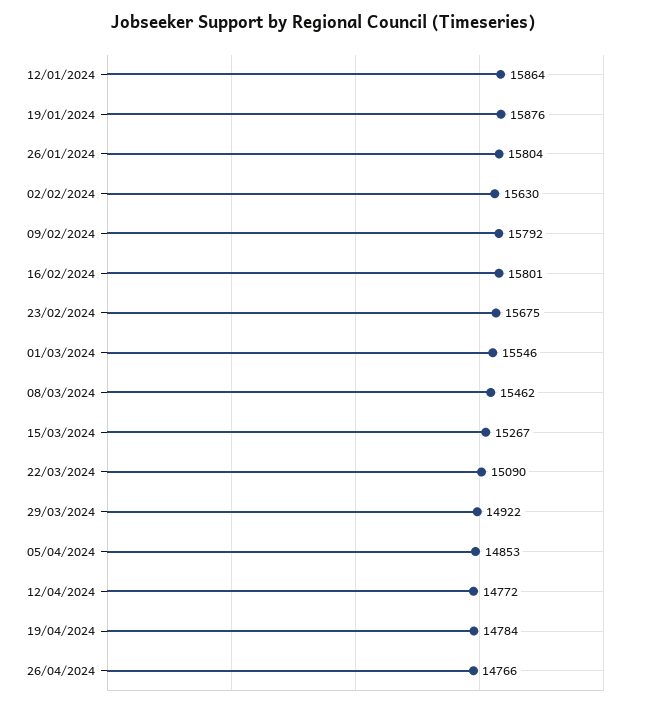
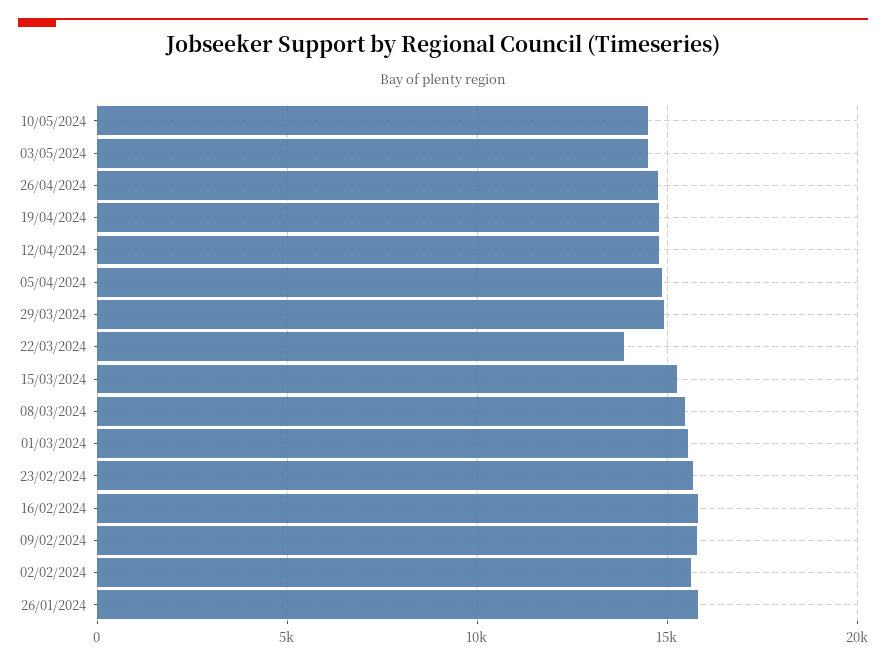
12/01/2024: 15864 -> none
19/01/2024: 15876 -> none
22/03/2024: 15090 -> 14000
10/05/2024: none -> 14500
03/05/2024: none -> 14500

